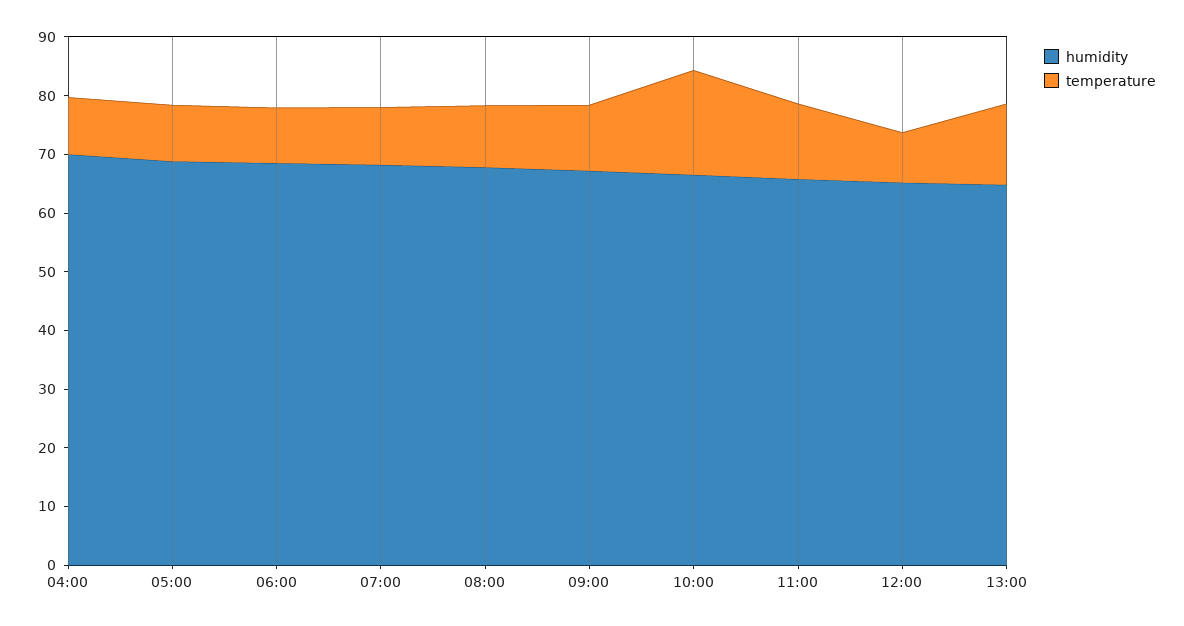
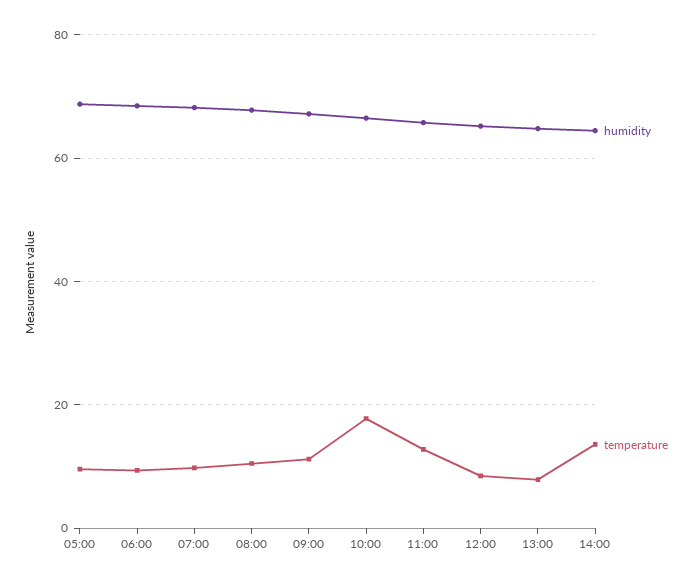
humidity, 04:00: 70 -> none
temperature, 04:00: 10 -> none
temperature, 13:00: 14 -> 8
humidity, 14:00: none -> 64
temperature, 14:00: none -> 14

